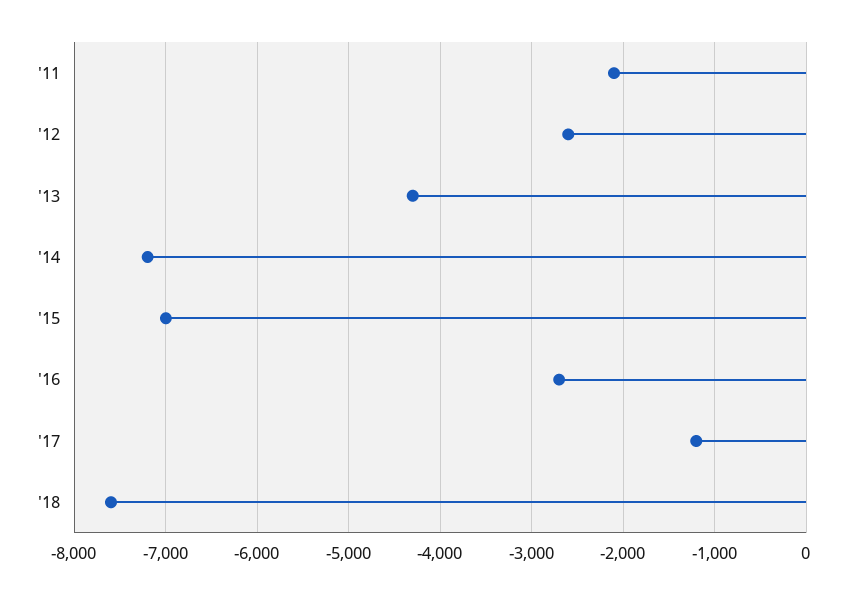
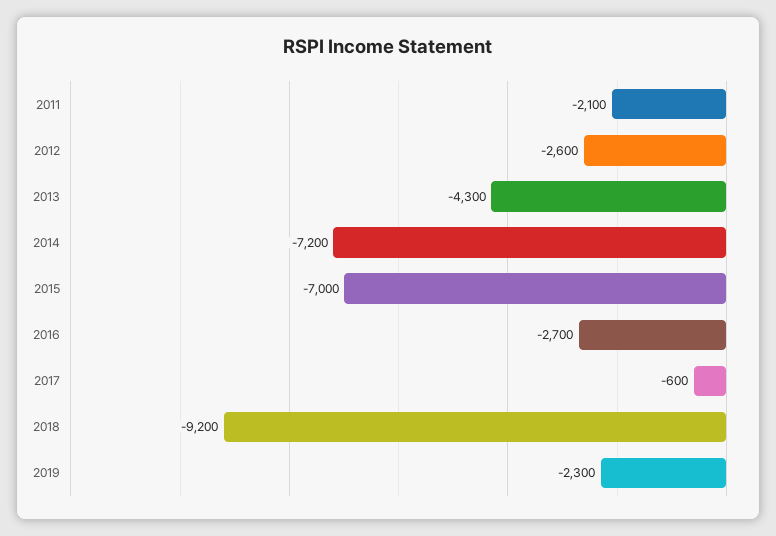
'17: -1200 -> -600
'18: -7600 -> -9200
2019: none -> -2300

